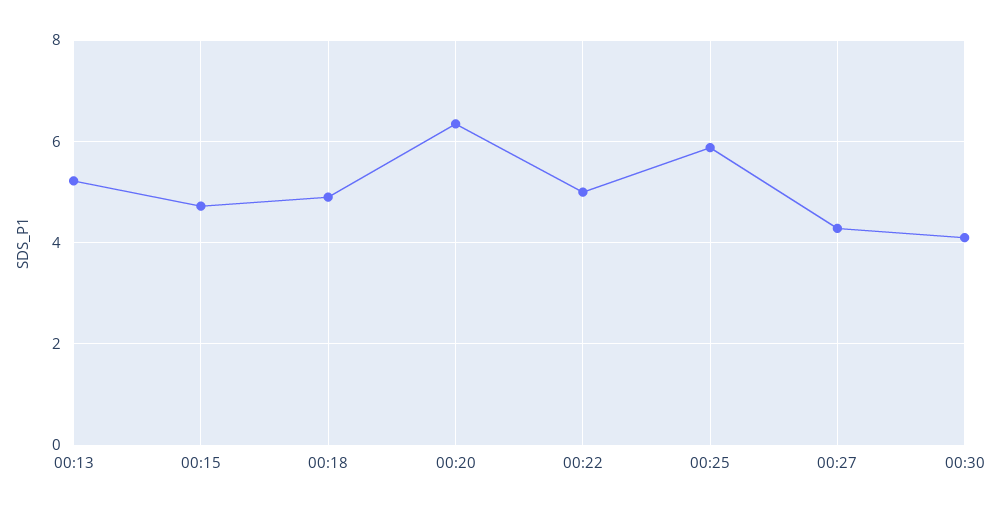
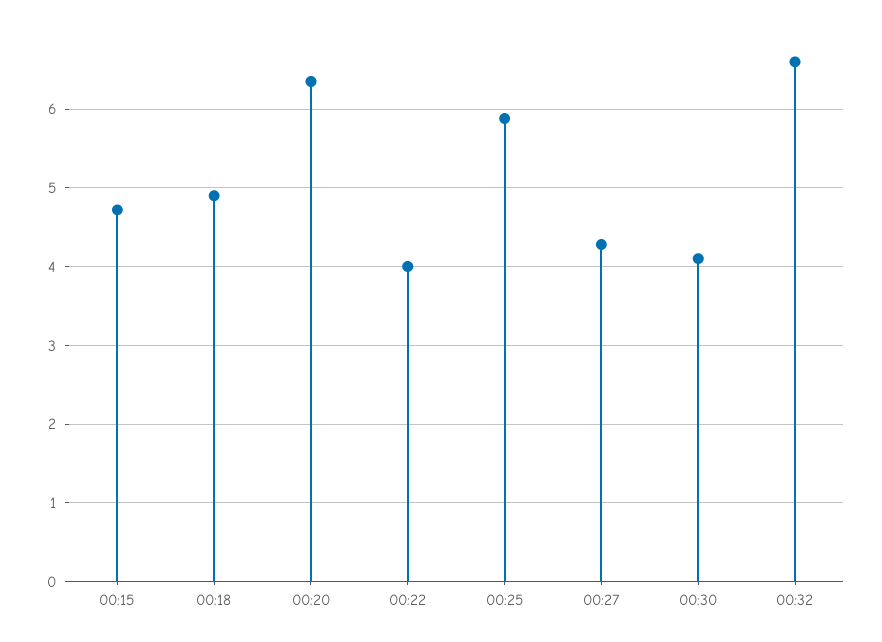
00:13: 5.2 -> none
00:22: 5 -> 4
00:32: none -> 6.6

